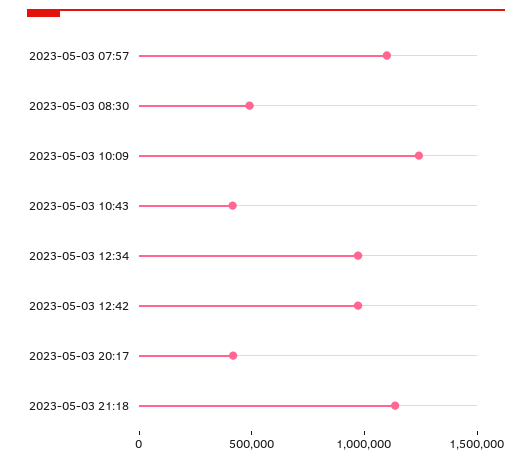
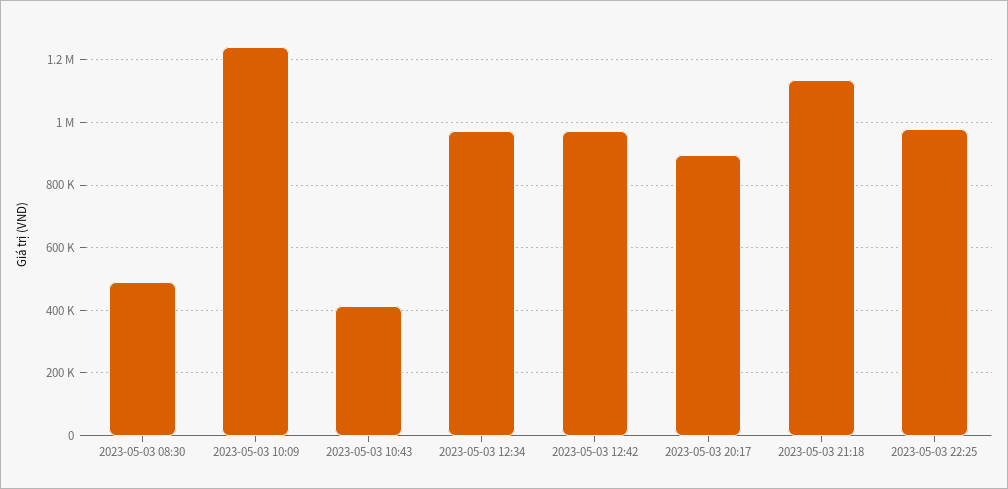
2023-05-03 07:57: 1100000 -> none
2023-05-03 20:17: 400000 -> 900000
2023-05-03 22:25: none -> 980000

